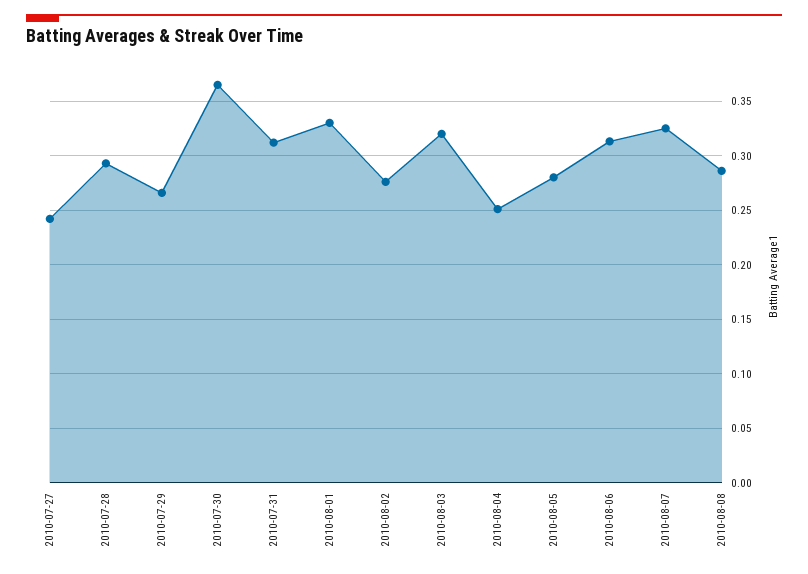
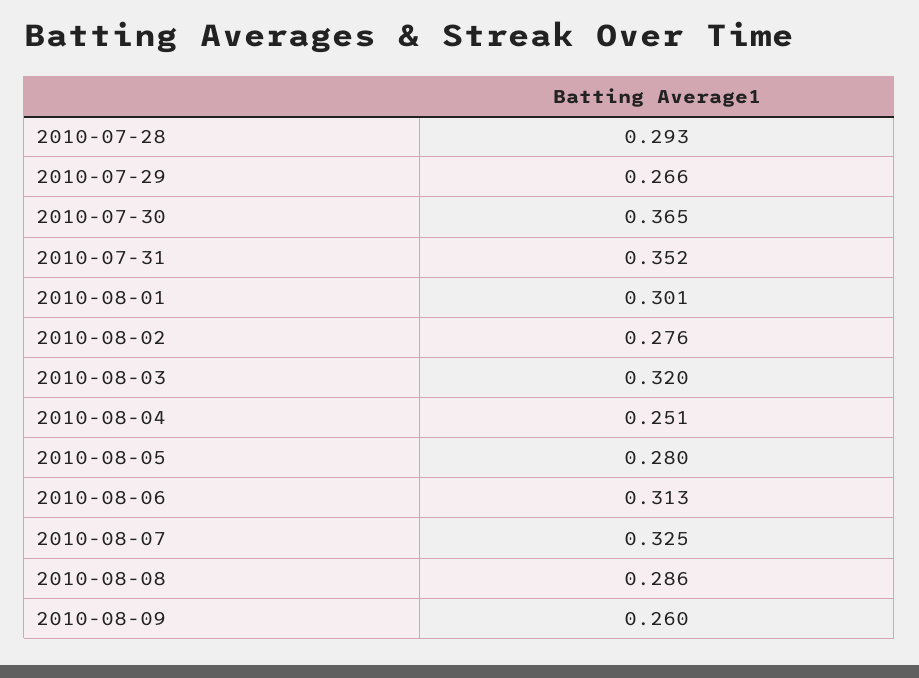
2010-07-27: 0.24 -> none
2010-07-31: 0.31 -> 0.352
2010-08-01: 0.33 -> 0.301
2010-08-09: none -> 0.26

